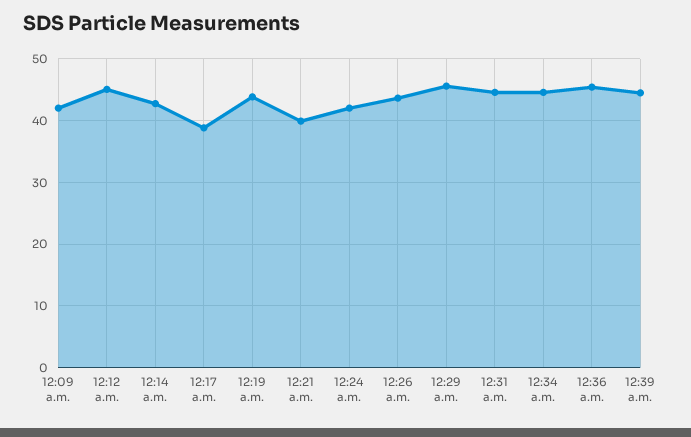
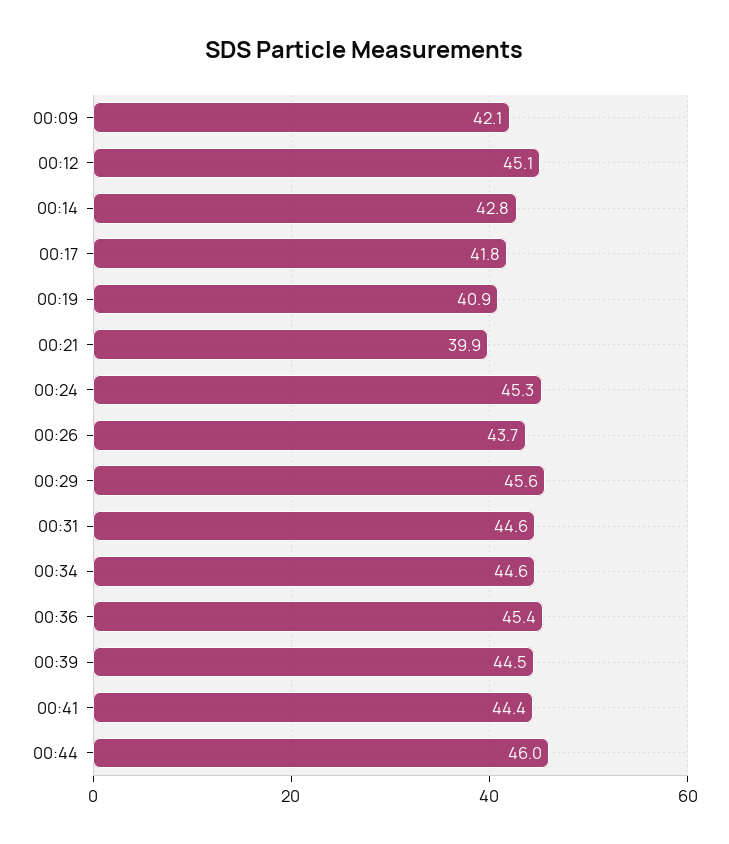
12:17 a.m.: 39 -> 41.8
12:19 a.m.: 44 -> 40.9
12:24 a.m.: 42 -> 45.3
00:41: none -> 44.4
00:44: none -> 46

